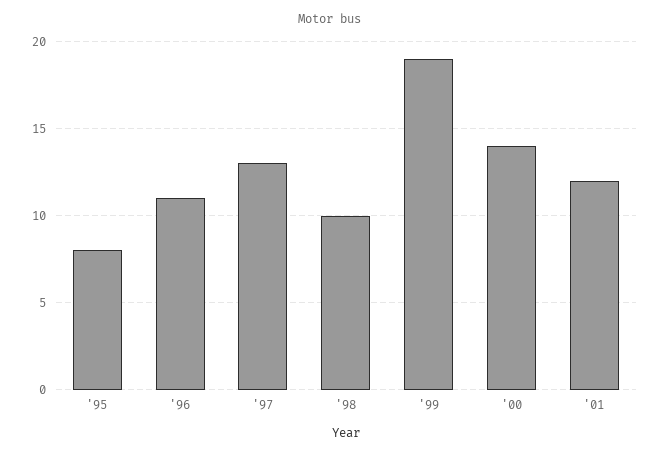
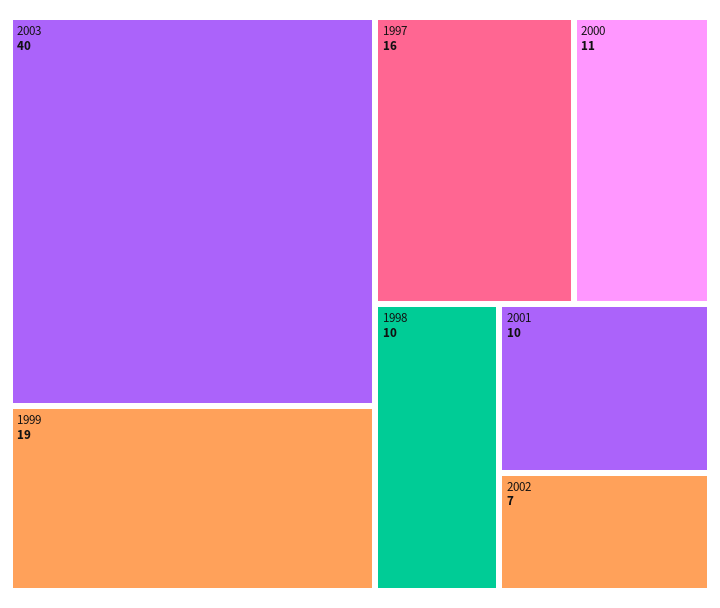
'95: 8 -> none
'96: 11 -> none
'97: 13 -> 16
'00: 14 -> 11
'01: 12 -> 10
2003: none -> 40
2002: none -> 7

